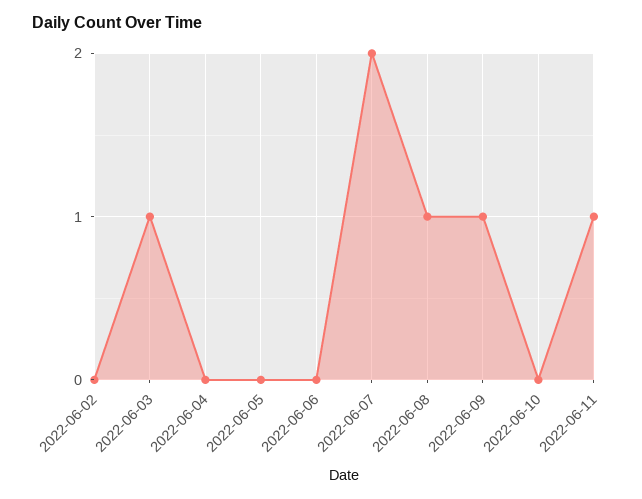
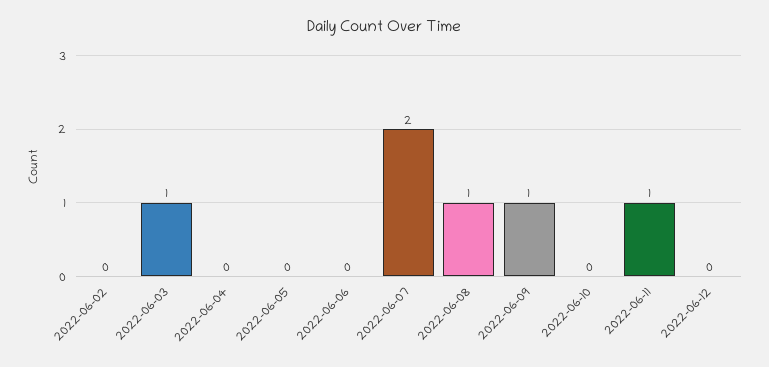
2022-06-12: none -> 0

